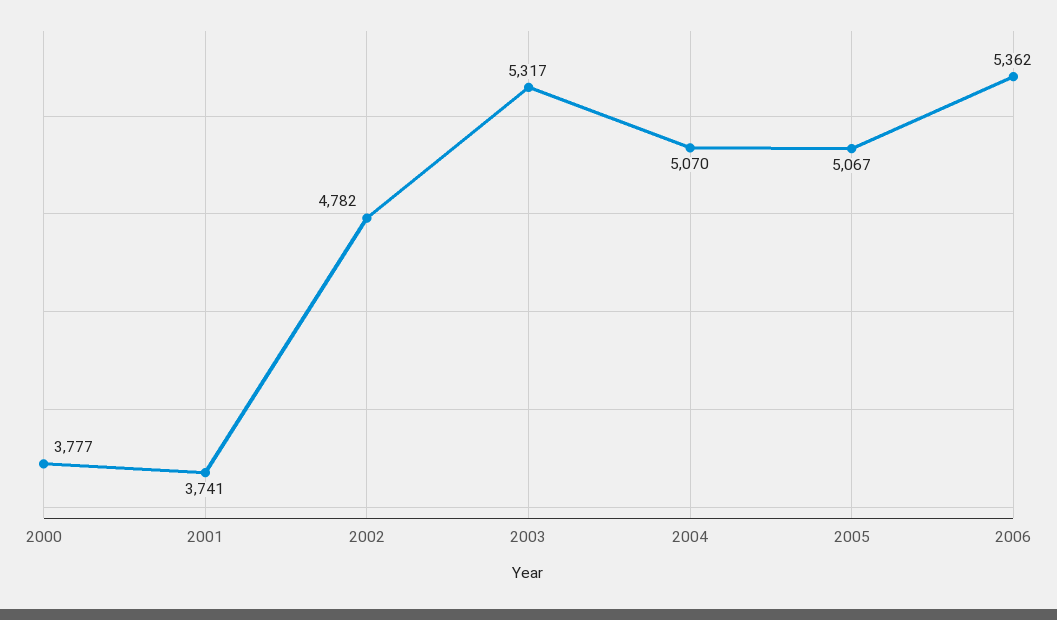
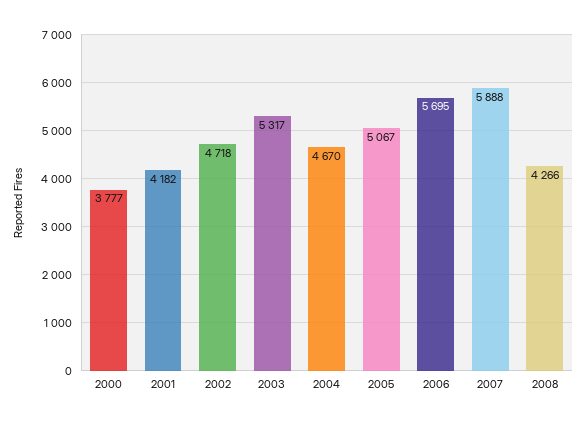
2001: 3741 -> 4182
2002: 4782 -> 4718
2004: 5070 -> 4670
2006: 5362 -> 5695
2007: none -> 5888
2008: none -> 4266

